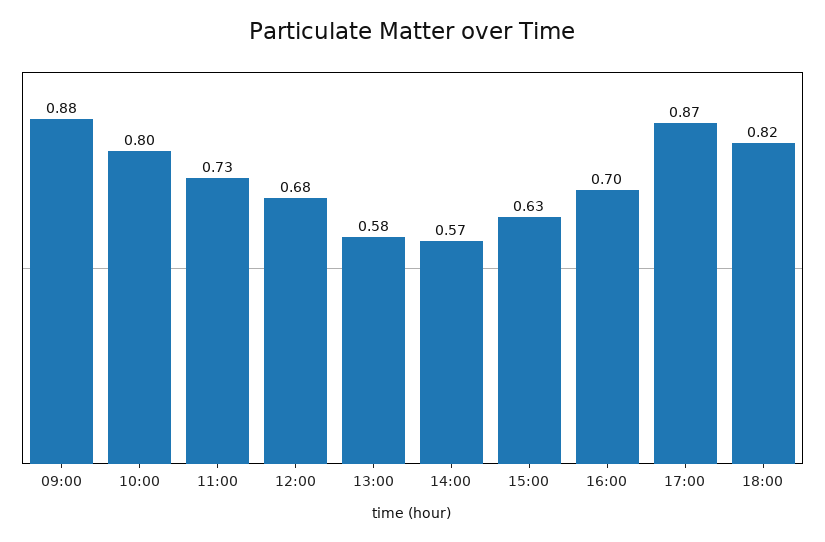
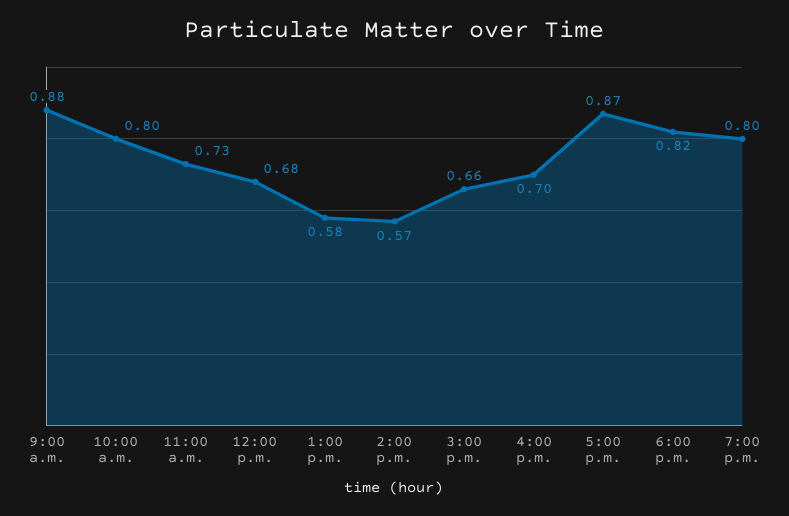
15:00: 0.63 -> 0.66
7:00 p.m.: none -> 0.8

